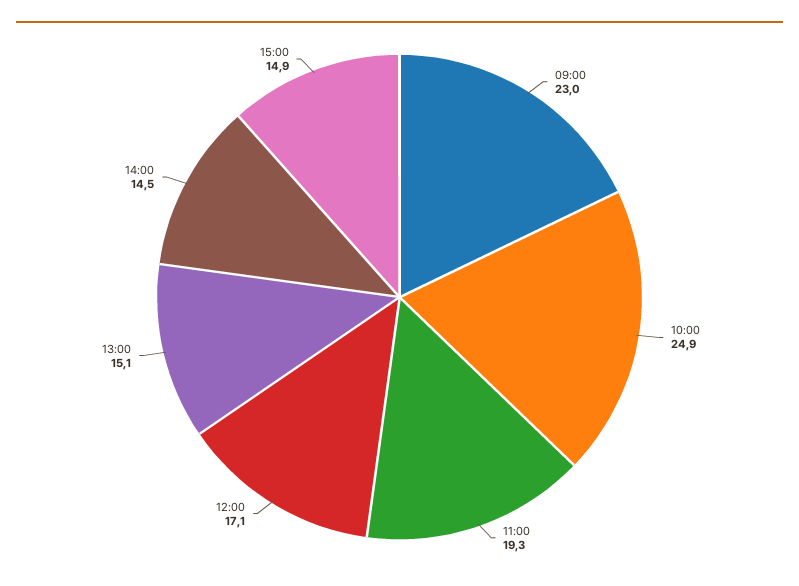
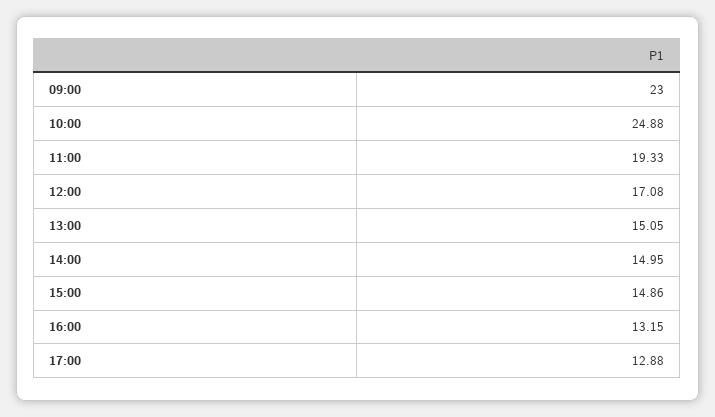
14:00: 14.5 -> 14.95
16:00: none -> 13.15
17:00: none -> 12.88

